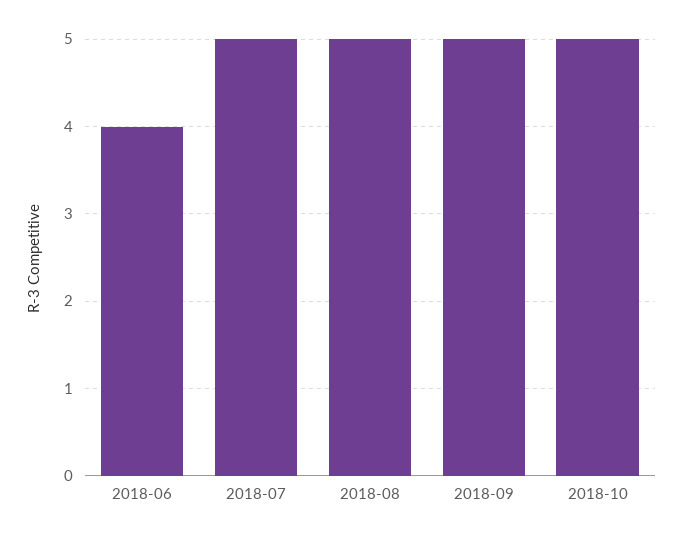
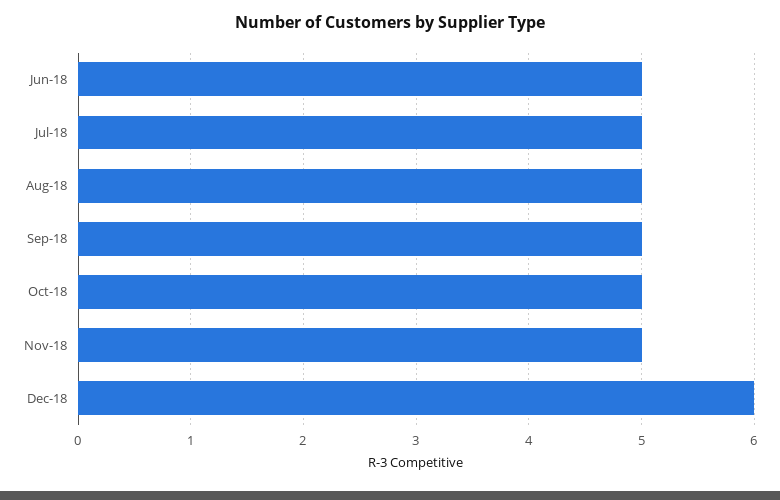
2018-06: 4 -> 5
Nov-18: none -> 5
Dec-18: none -> 6

